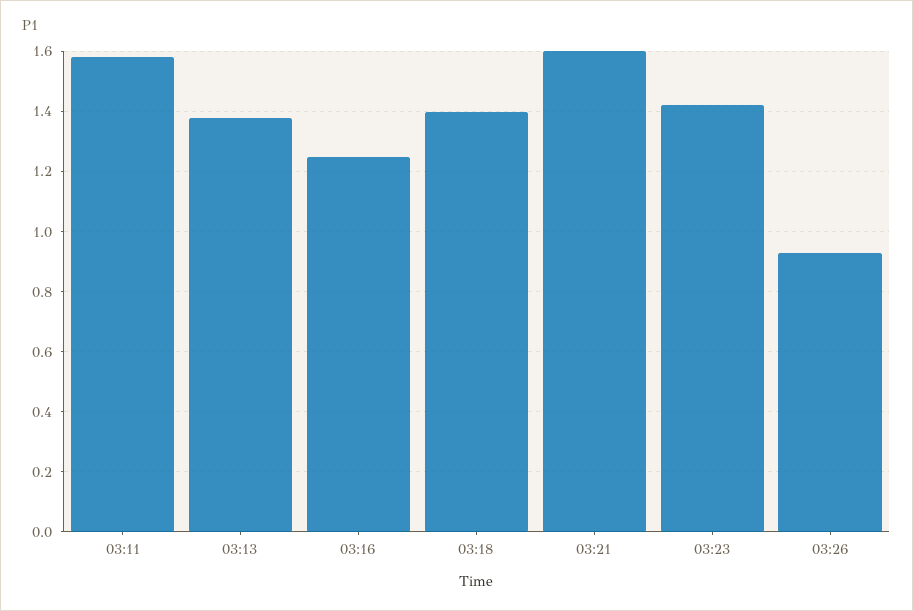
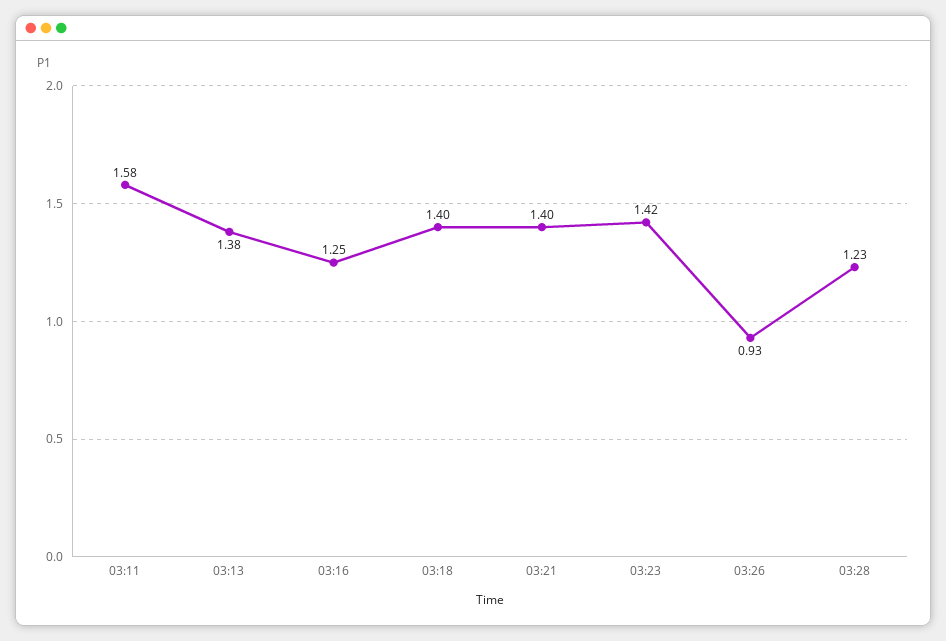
03:21: 1.6 -> 1.4
03:28: none -> 1.23

